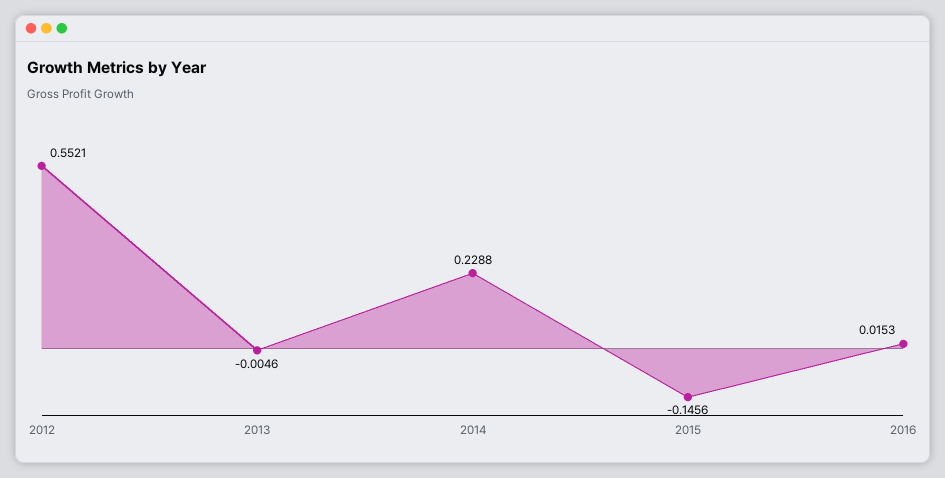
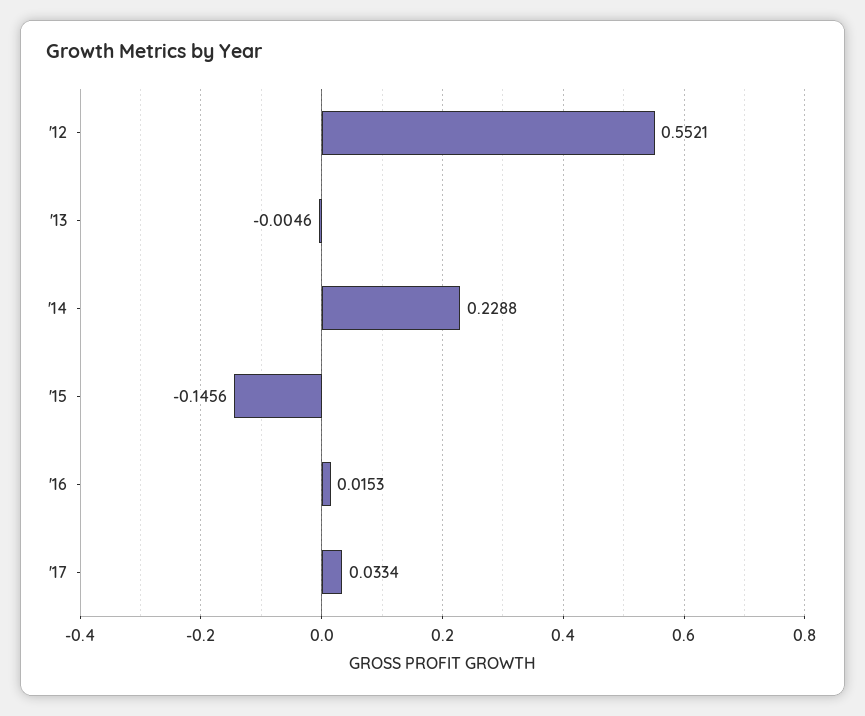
'17: none -> 0.0334

